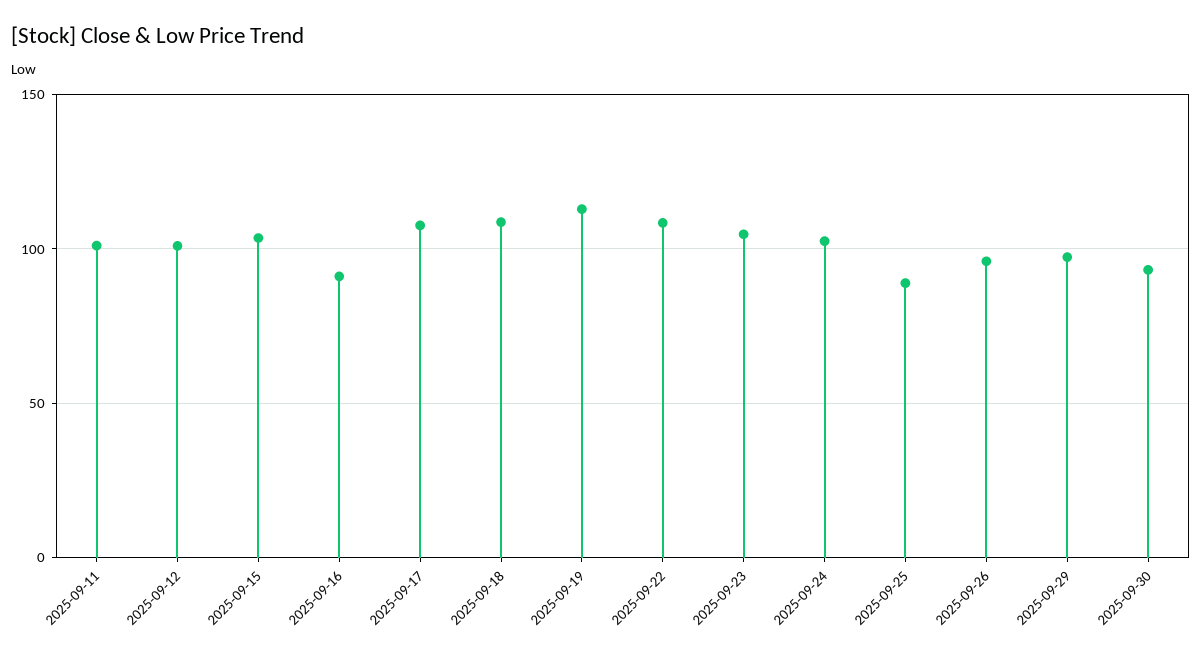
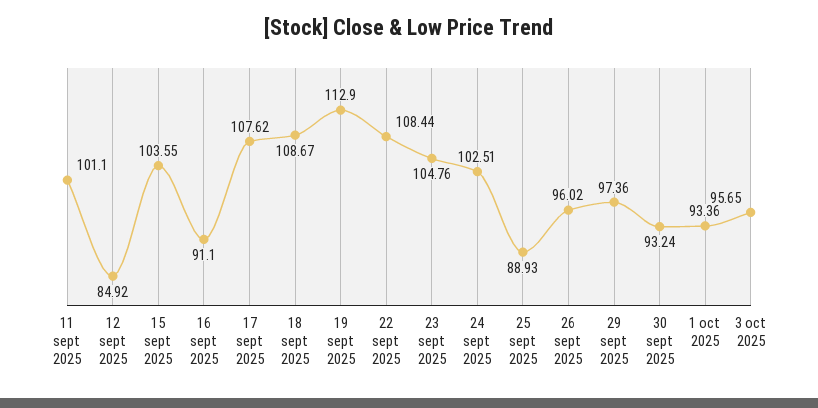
2025-09-12: 100 -> 84.92
1 oct 2025: none -> 93.36
3 oct 2025: none -> 95.65

